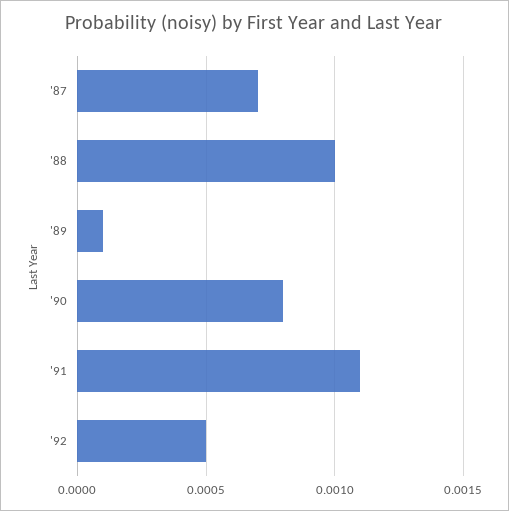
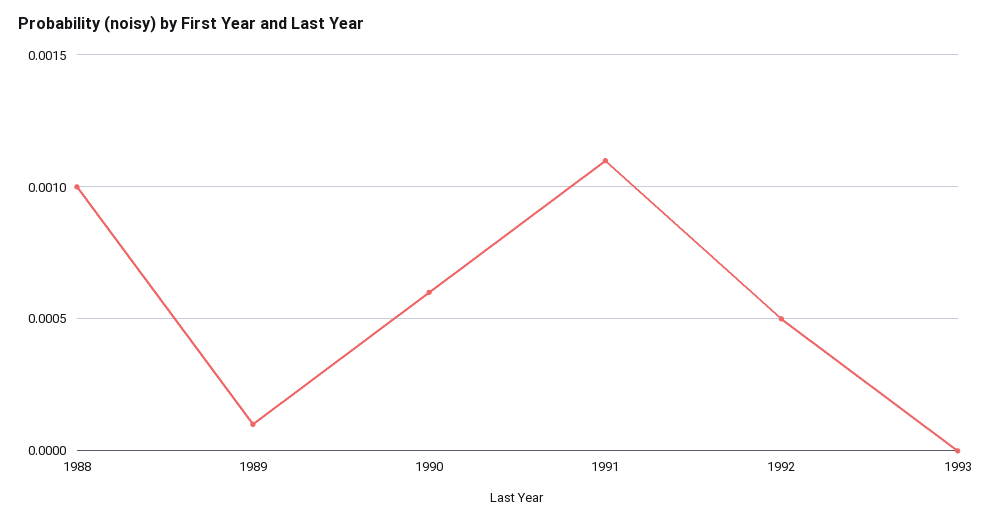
'87: 0.0007 -> none
'90: 0.0008 -> 0.0006
1993: none -> 0

